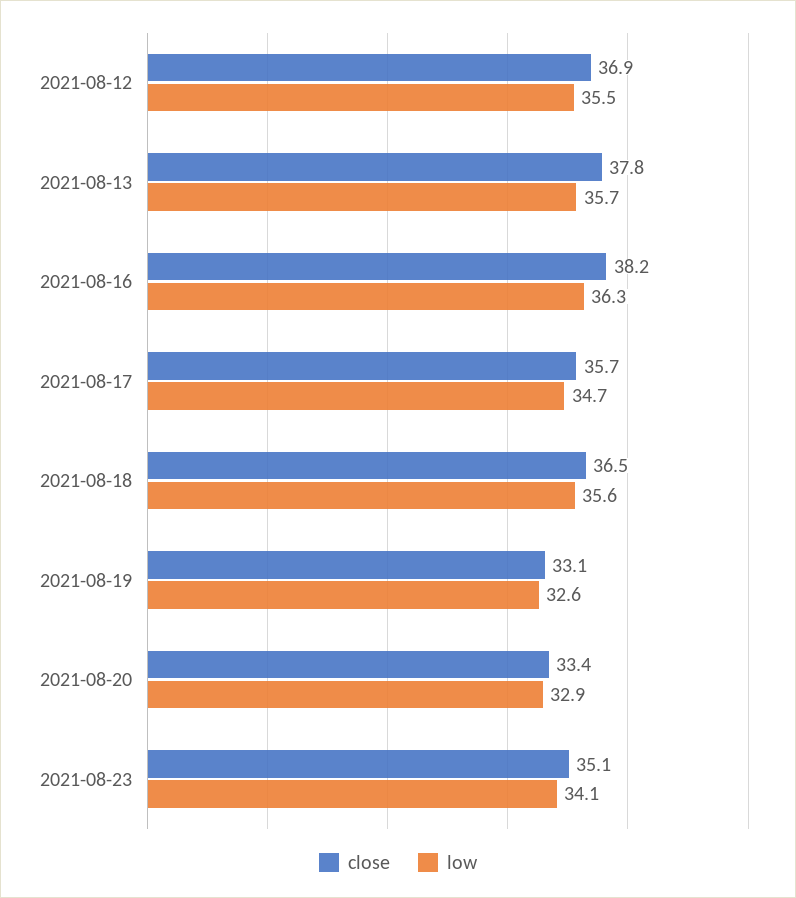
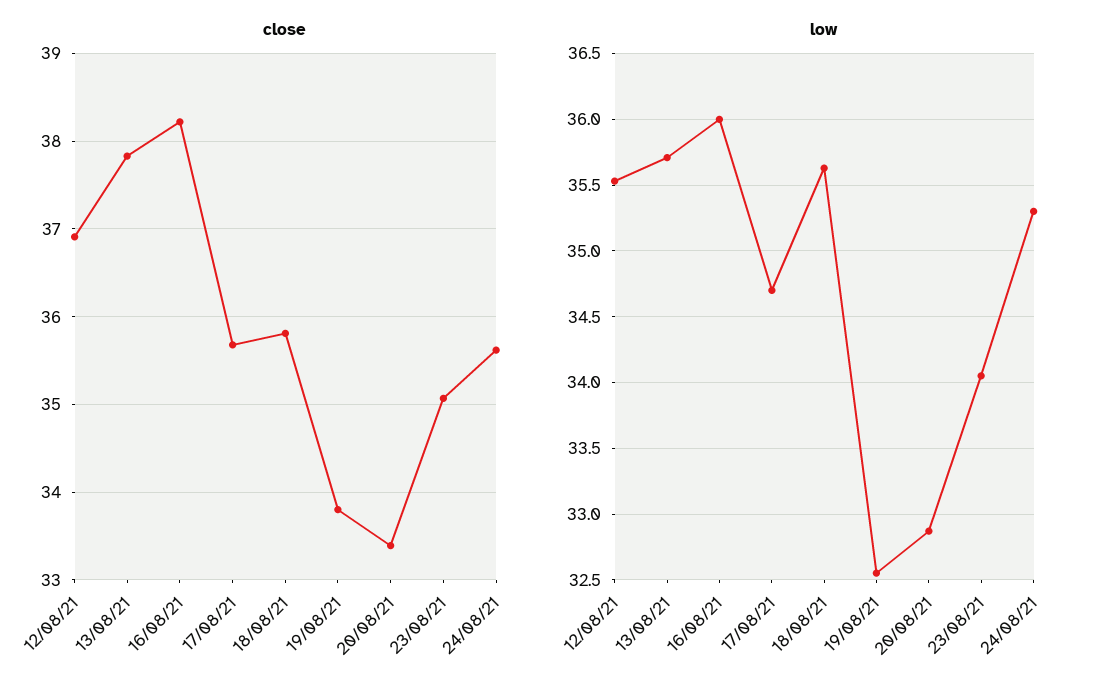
low, 2021-08-16: 36.3 -> 36
close, 2021-08-18: 36.5 -> 35.8
close, 2021-08-19: 33.1 -> 33.8
close, 24/08/21: none -> 35.6
low, 24/08/21: none -> 35.3

